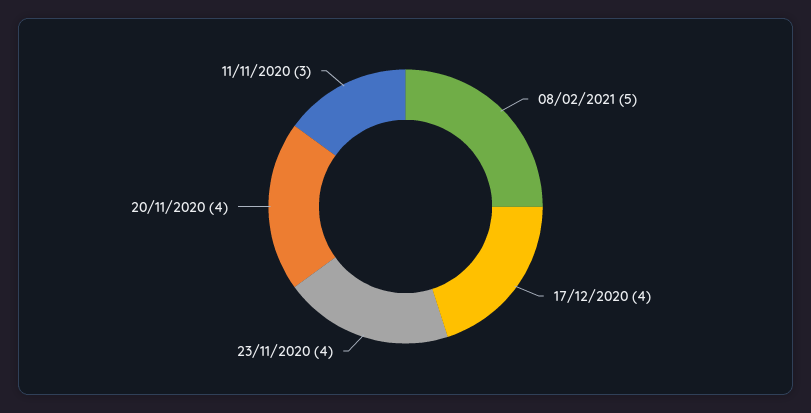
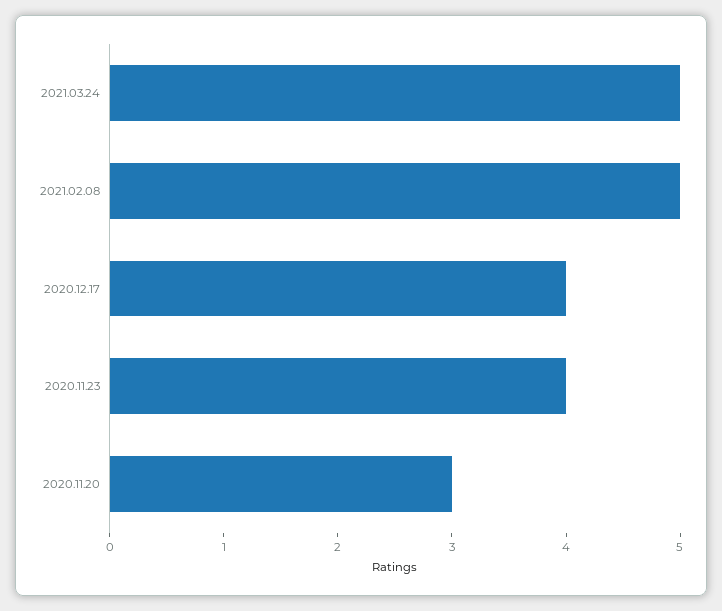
20/11/2020: 4 -> 3
11/11/2020: 3 -> none
2021.03.24: none -> 5

